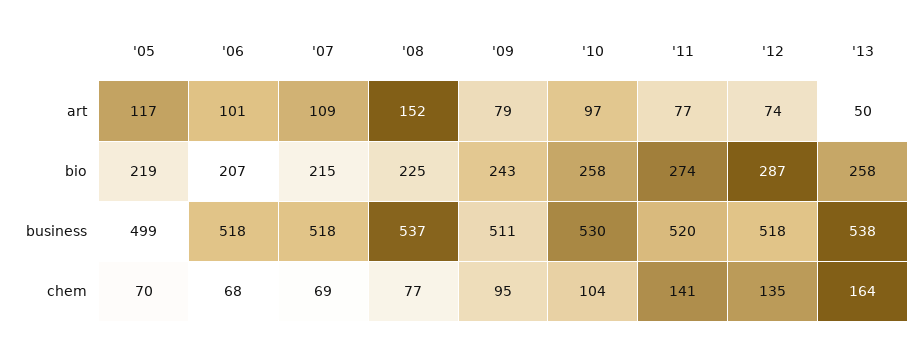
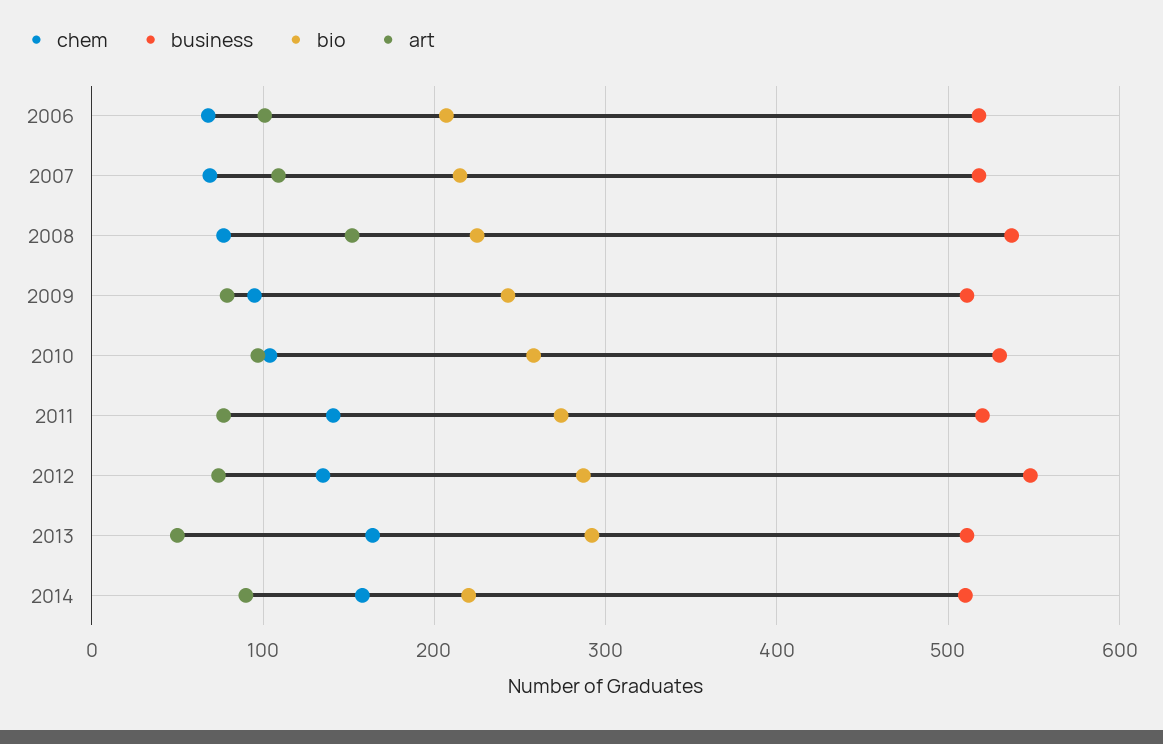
art, '05: 117 -> none
bio, '05: 219 -> none
bio, '13: 258 -> 290
business, '05: 499 -> none
business, '12: 518 -> 550
business, '13: 538 -> 510
chem, '05: 70 -> none
chem, 2014: none -> 160
business, 2014: none -> 510
bio, 2014: none -> 220
art, 2014: none -> 90

